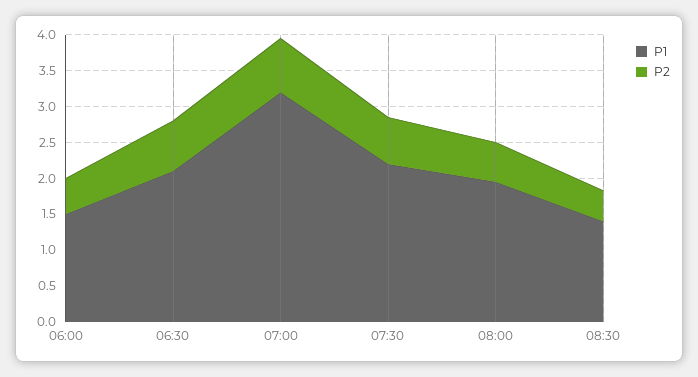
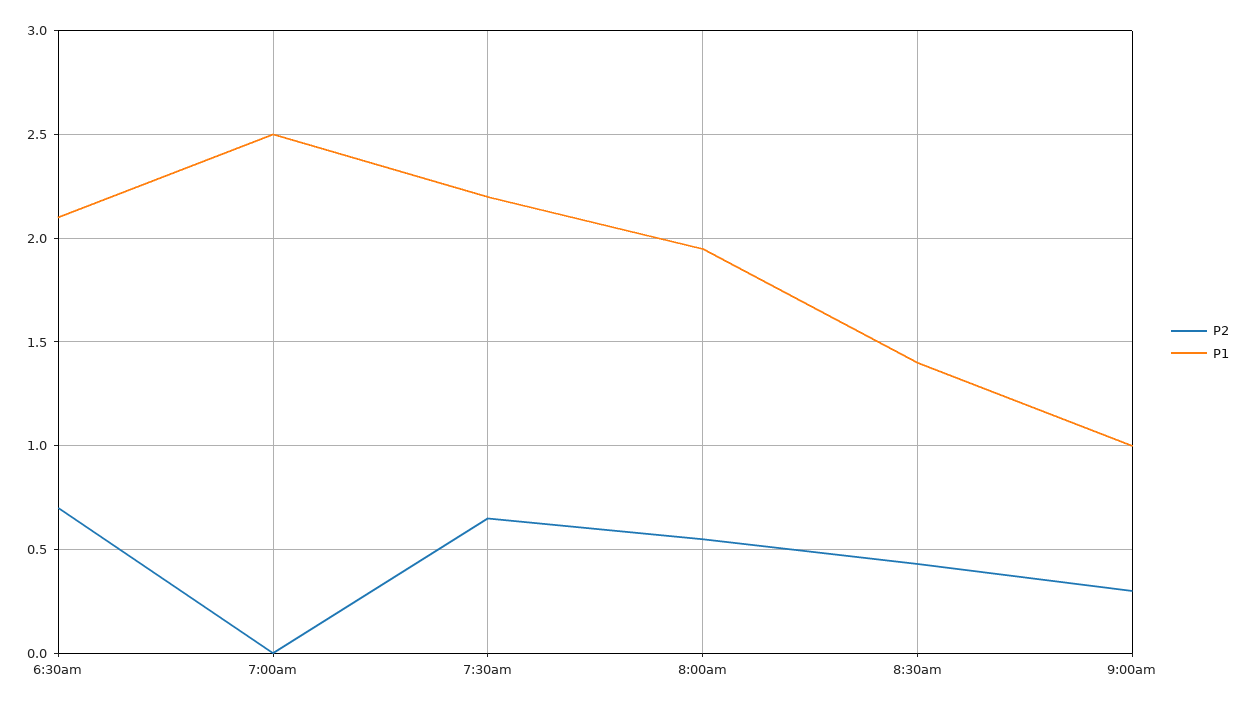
P1, 06:00: 1.5 -> none
P2, 06:00: 0.5 -> none
P1, 07:00: 3.25 -> 2.5
P2, 07:00: 0.75 -> 0
P2, 9:00am: none -> 0.3
P1, 9:00am: none -> 1

